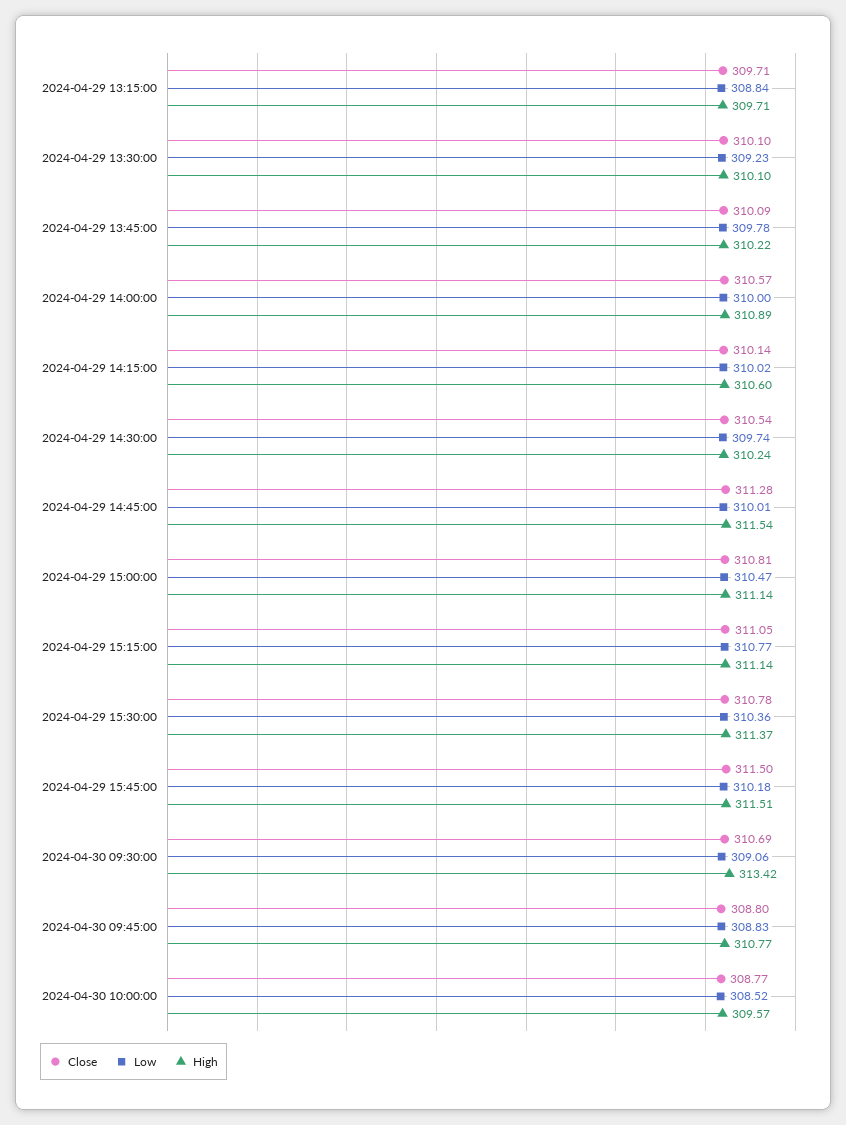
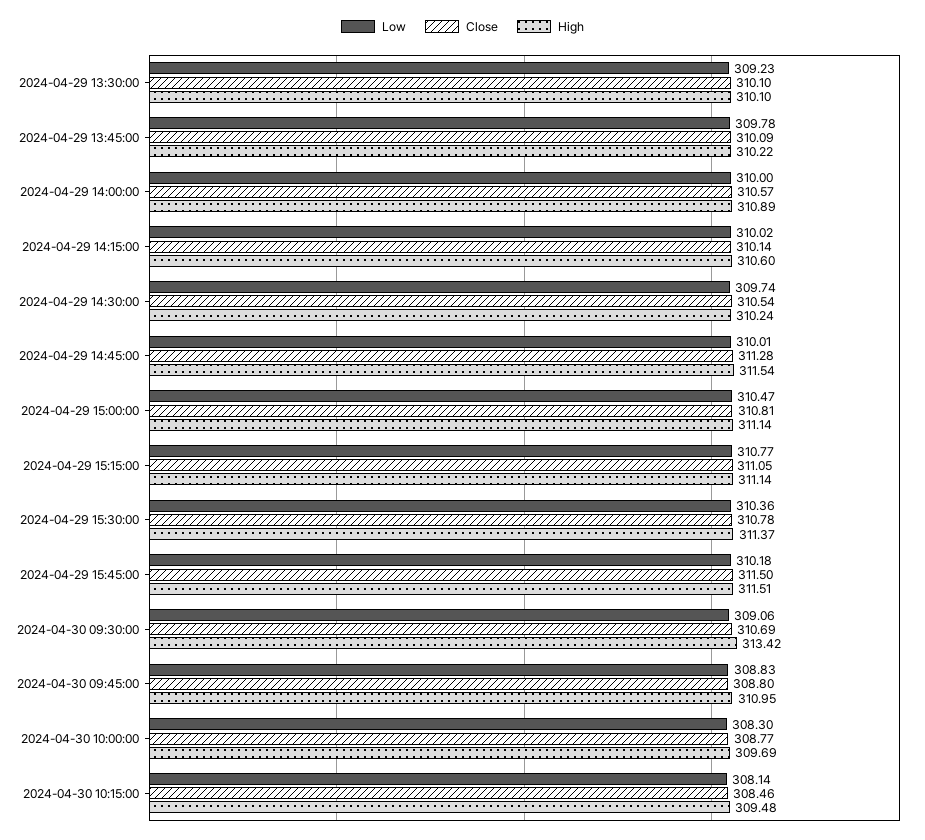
Close, 2024-04-29 13:15:00: 309.71 -> none
Low, 2024-04-29 13:15:00: 308.84 -> none
High, 2024-04-29 13:15:00: 309.71 -> none
High, 2024-04-30 09:45:00: 310.77 -> 310.95
Low, 2024-04-30 10:00:00: 308.52 -> 308.3
High, 2024-04-30 10:00:00: 309.57 -> 309.69
Low, 2024-04-30 10:15:00: none -> 308.14
Close, 2024-04-30 10:15:00: none -> 308.46
High, 2024-04-30 10:15:00: none -> 309.48

